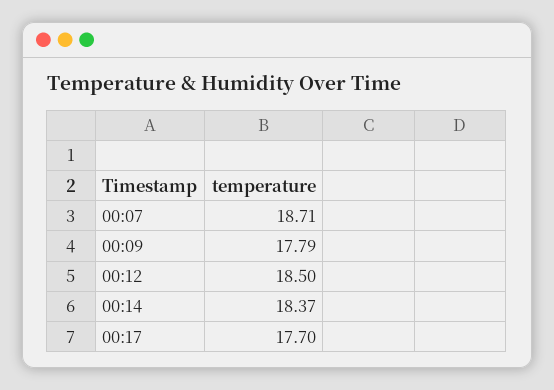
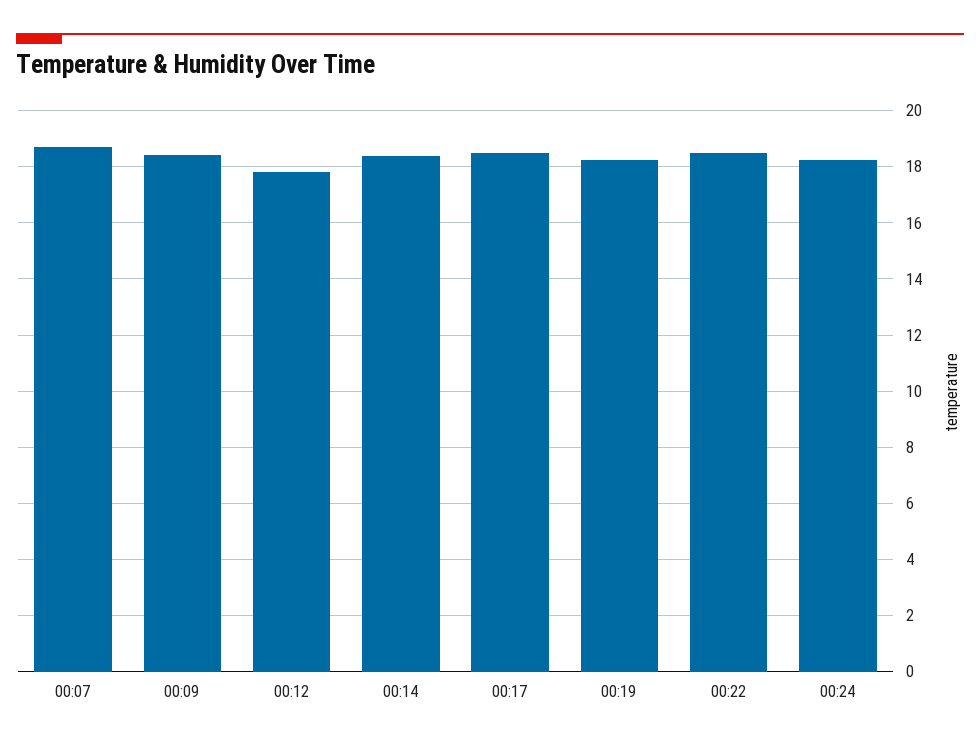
00:09: 17.79 -> 18.5
00:12: 18.5 -> 17.75
00:17: 17.7 -> 18.5
00:19: none -> 18.25
00:22: none -> 18.5
00:24: none -> 18.25

